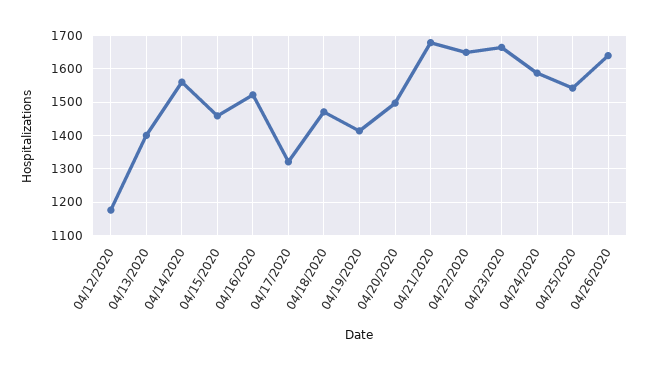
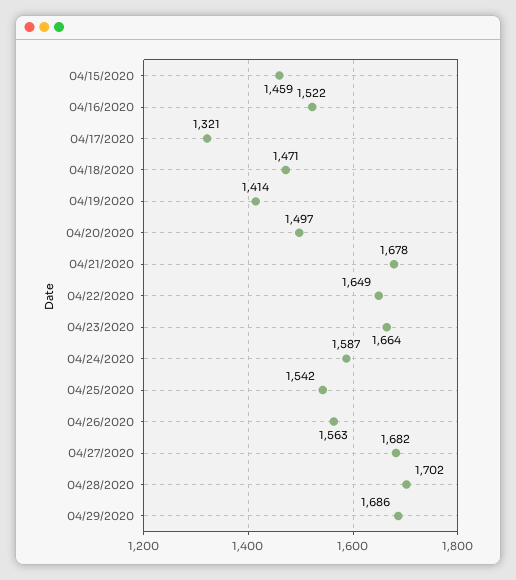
04/12/2020: 1180 -> none
04/13/2020: 1400 -> none
04/14/2020: 1560 -> none
04/26/2020: 1640 -> 1563
04/27/2020: none -> 1682
04/28/2020: none -> 1702
04/29/2020: none -> 1686

